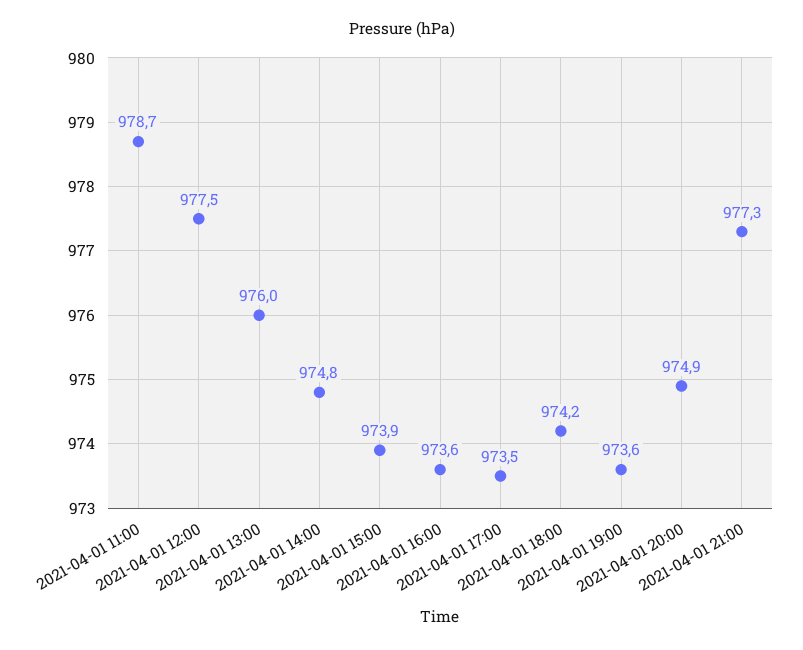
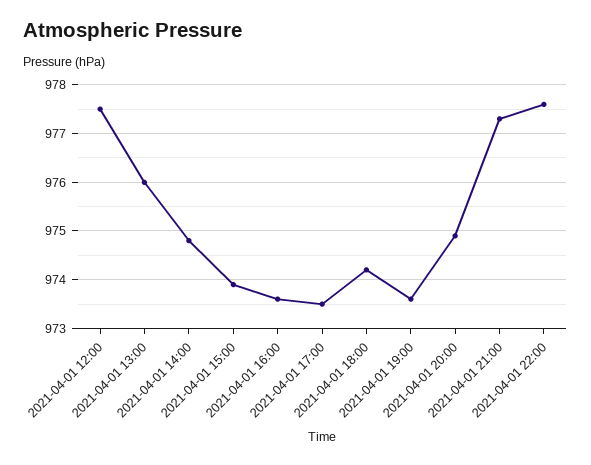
2021-04-01 11:00: 978.7 -> none
2021-04-01 22:00: none -> 977.5

